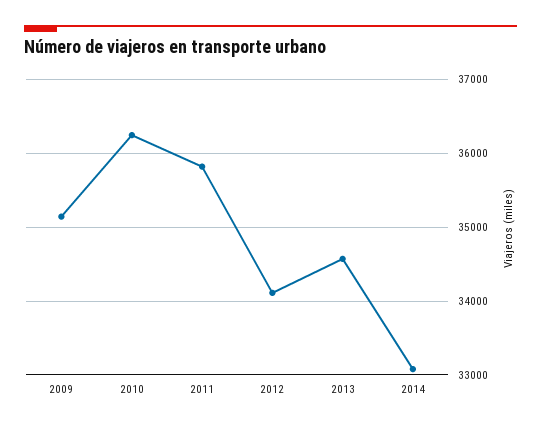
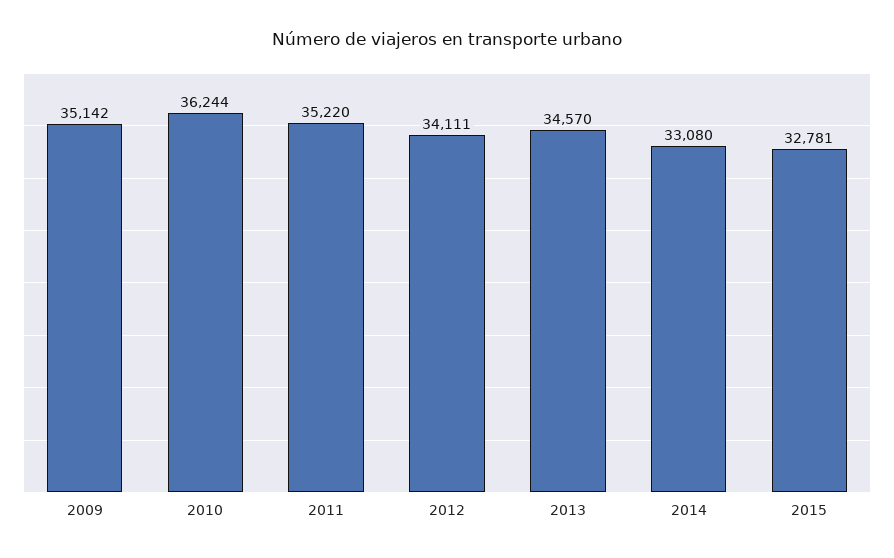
2011: 35800 -> 35220
2015: none -> 32781

